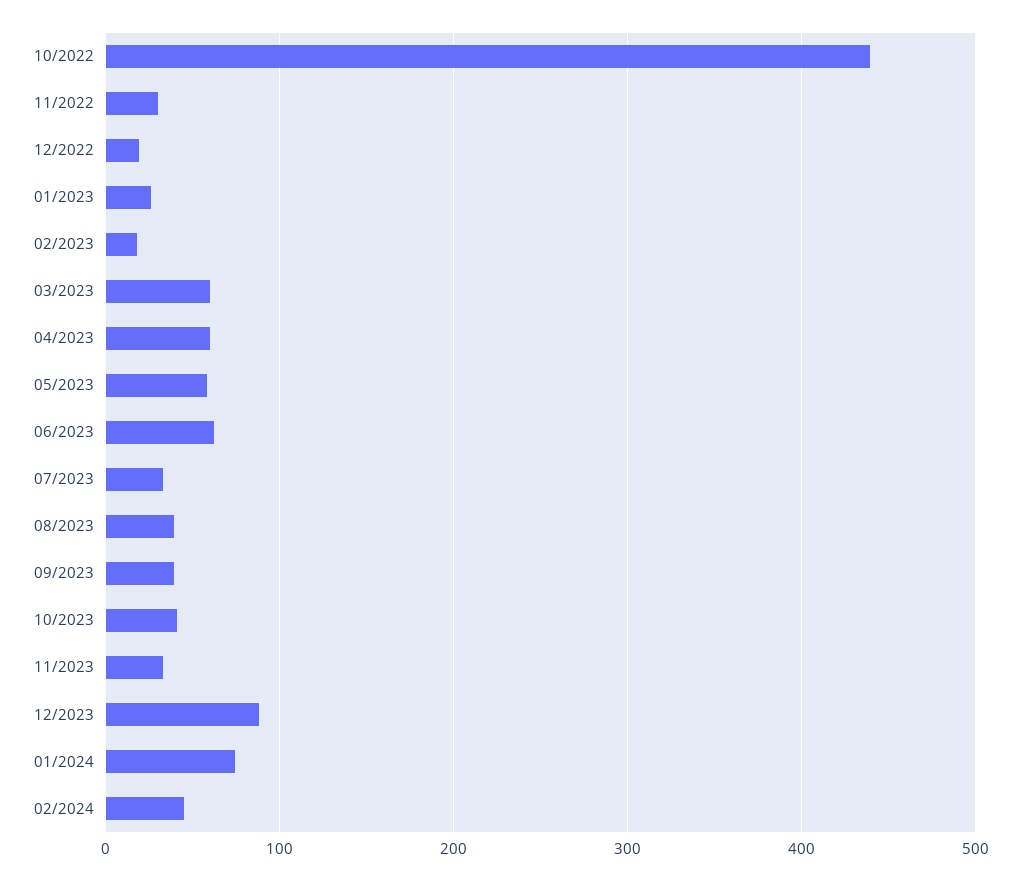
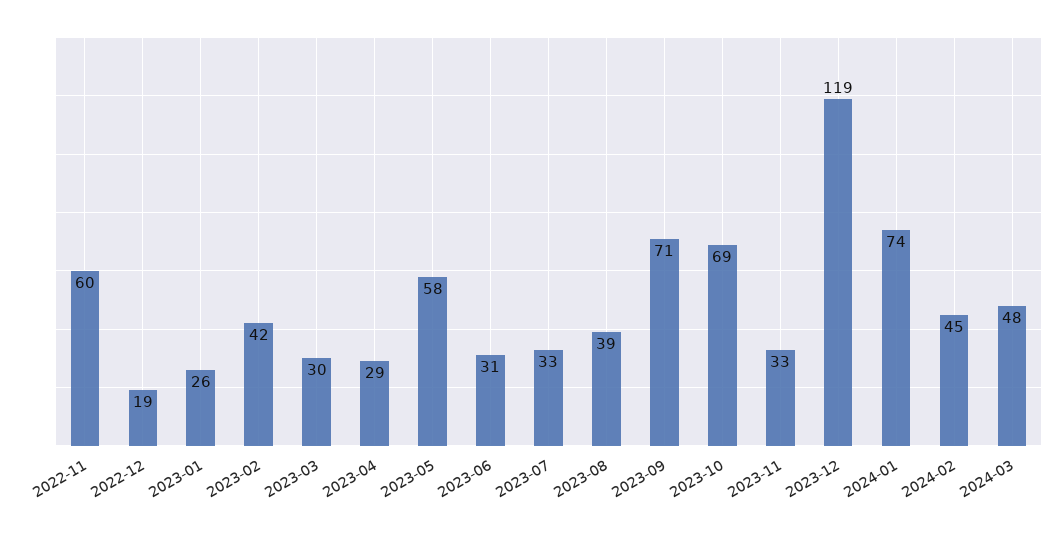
10/2022: 440 -> none
11/2022: 30 -> 60
02/2023: 20 -> 42
03/2023: 60 -> 30
04/2023: 60 -> 29
06/2023: 60 -> 31
09/2023: 40 -> 71
10/2023: 40 -> 69
12/2023: 90 -> 119
2024-03: none -> 48

